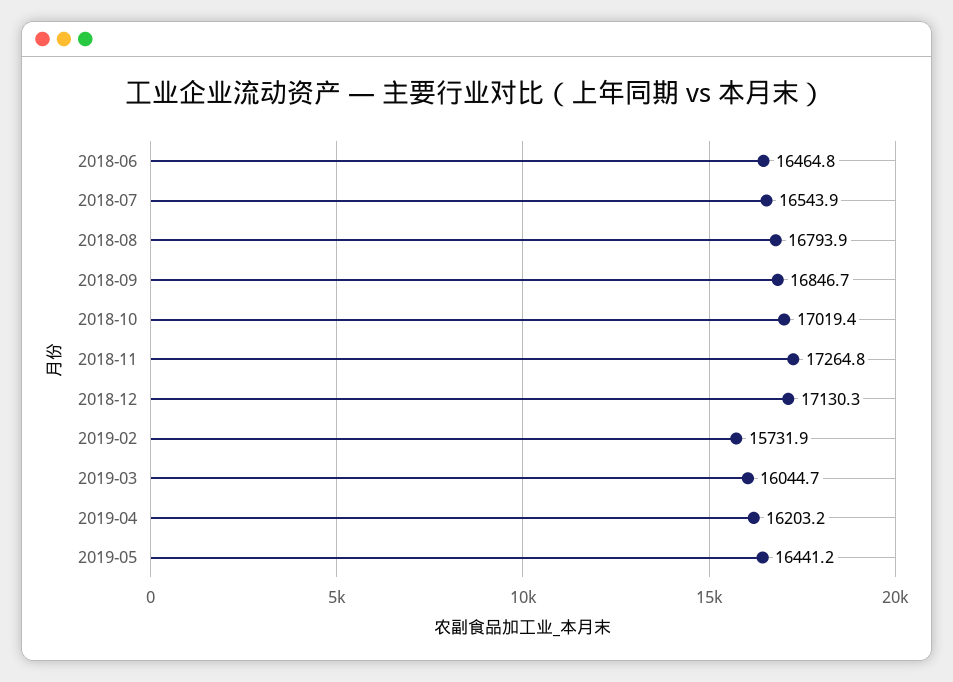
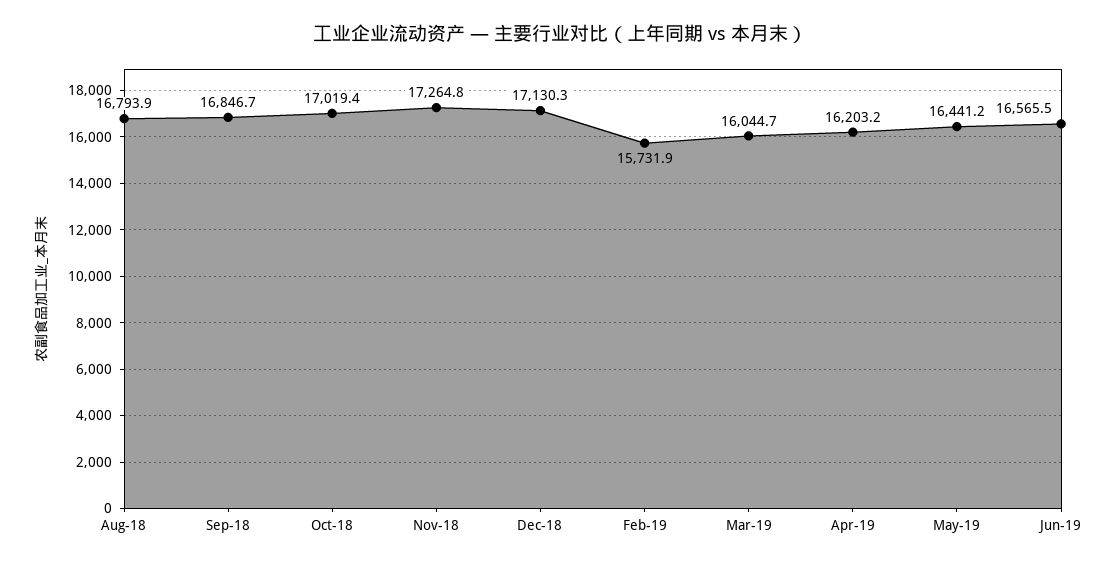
2018-06: 16464.8 -> none
2018-07: 16543.9 -> none
Jun-19: none -> 16565.5

